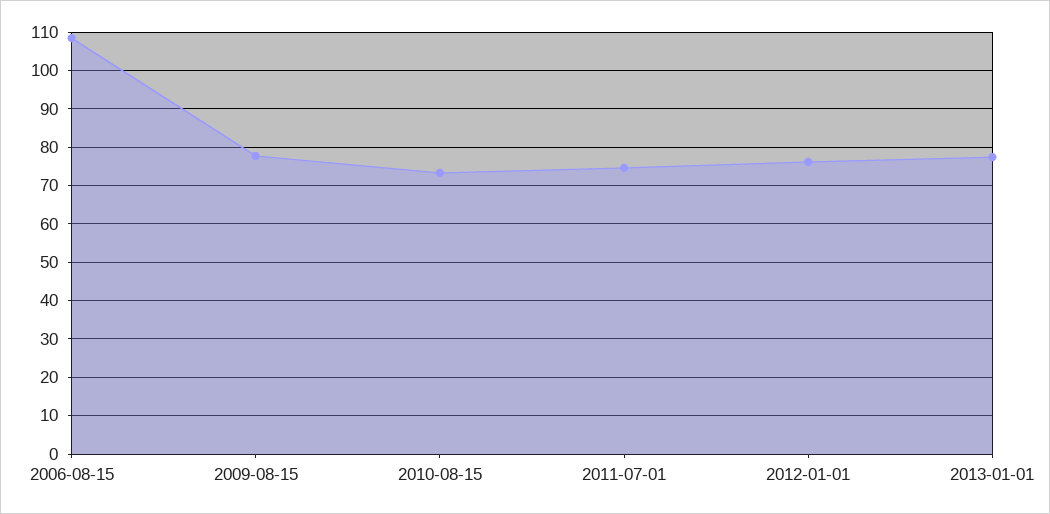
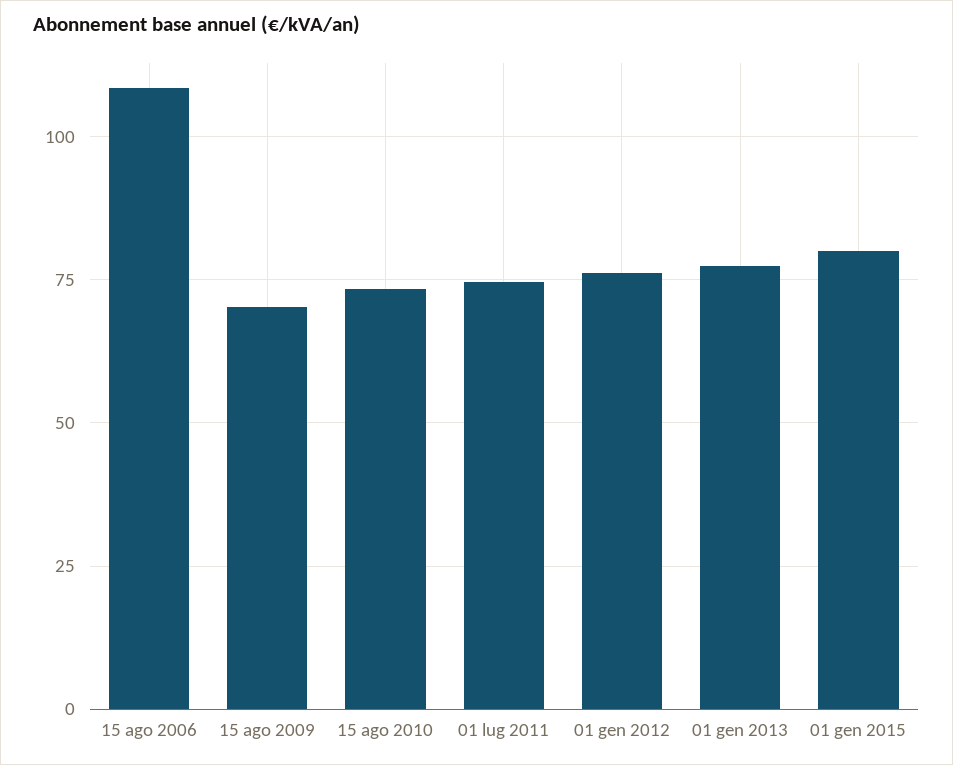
2009-08-15: 78 -> 70
01 gen 2015: none -> 80

